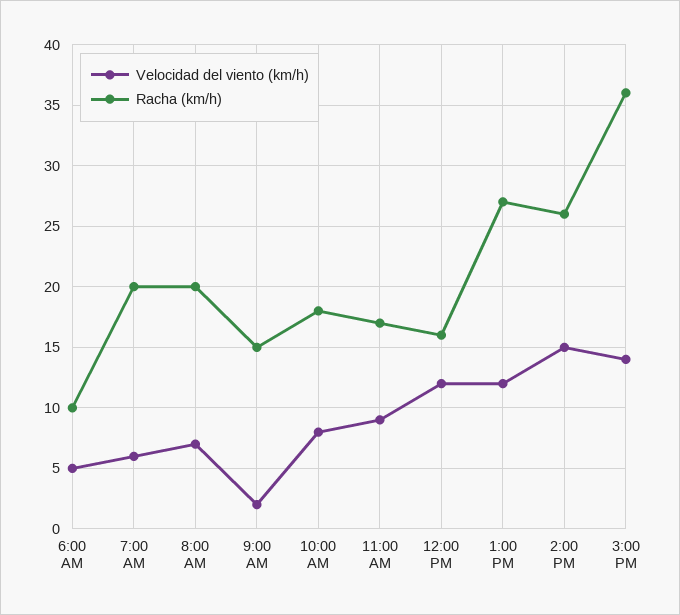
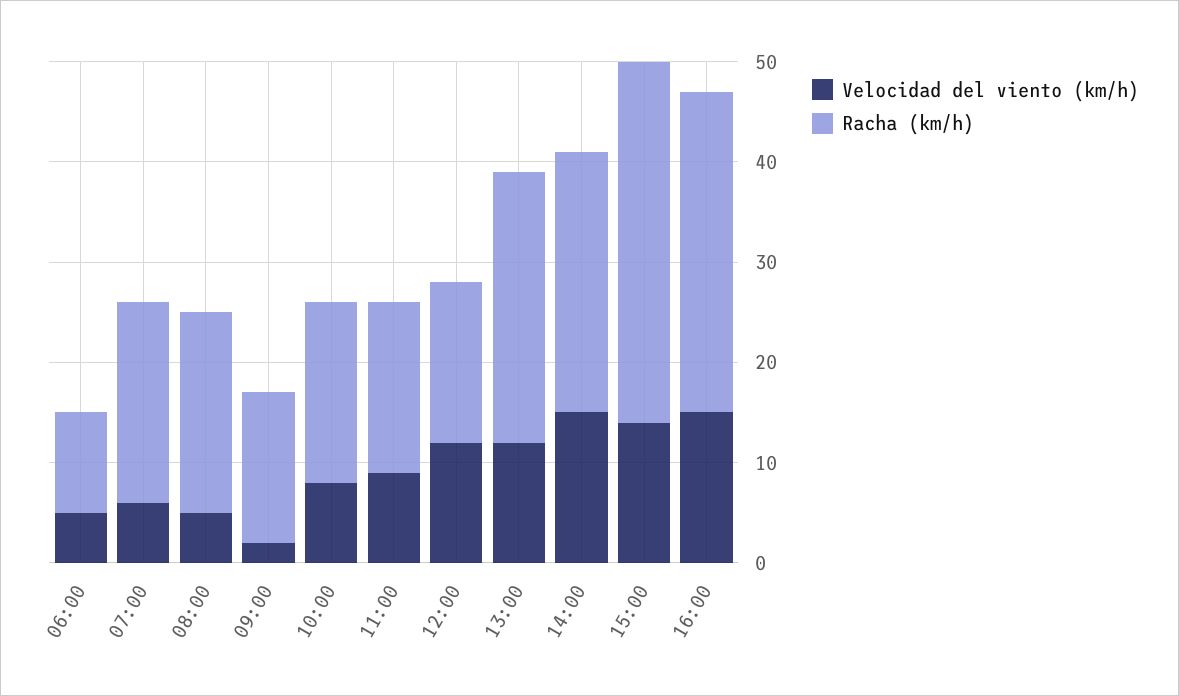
Velocidad del viento (km/h), 8:00 AM: 7 -> 5
Velocidad del viento (km/h), 16:00: none -> 15
Racha (km/h), 16:00: none -> 32

